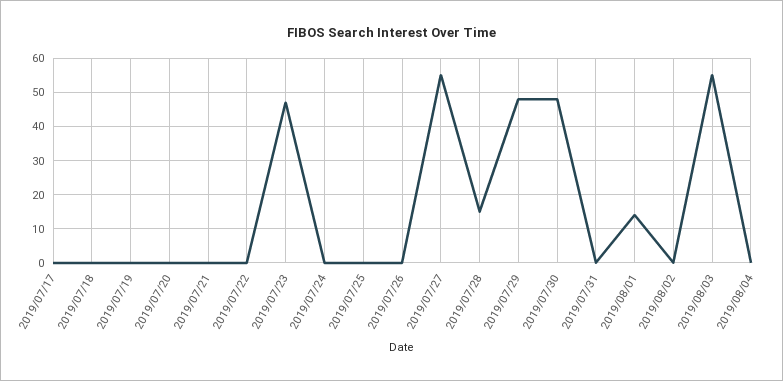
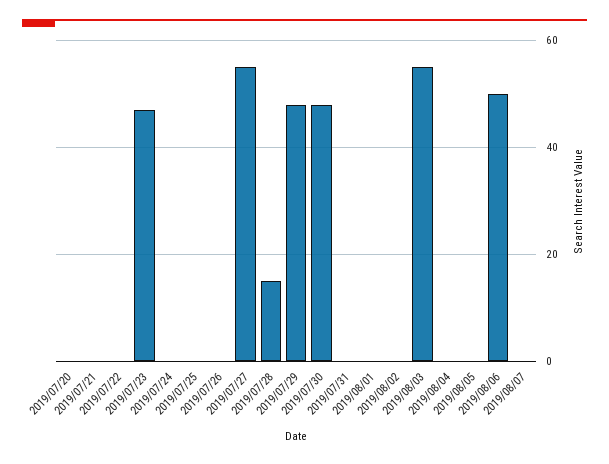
2019/07/17: 0 -> none
2019/07/18: 0 -> none
2019/07/19: 0 -> none
2019/08/01: 15 -> 0
2019/08/05: none -> 0
2019/08/06: none -> 50
2019/08/07: none -> 0

